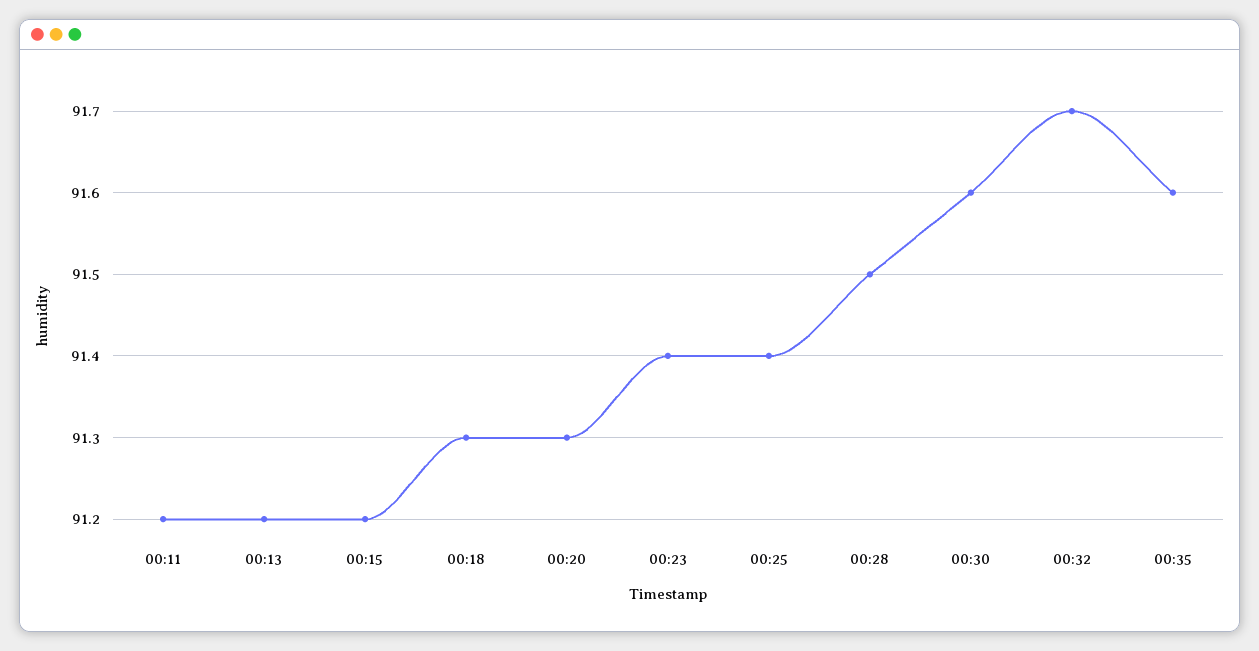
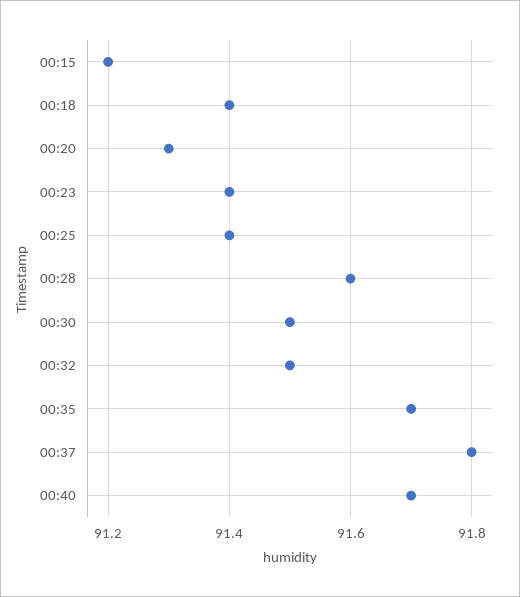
00:11: 91.2 -> none
00:13: 91.2 -> none
00:18: 91.3 -> 91.4
00:28: 91.5 -> 91.6
00:30: 91.6 -> 91.5
00:32: 91.7 -> 91.5
00:35: 91.6 -> 91.7
00:37: none -> 91.8
00:40: none -> 91.7

